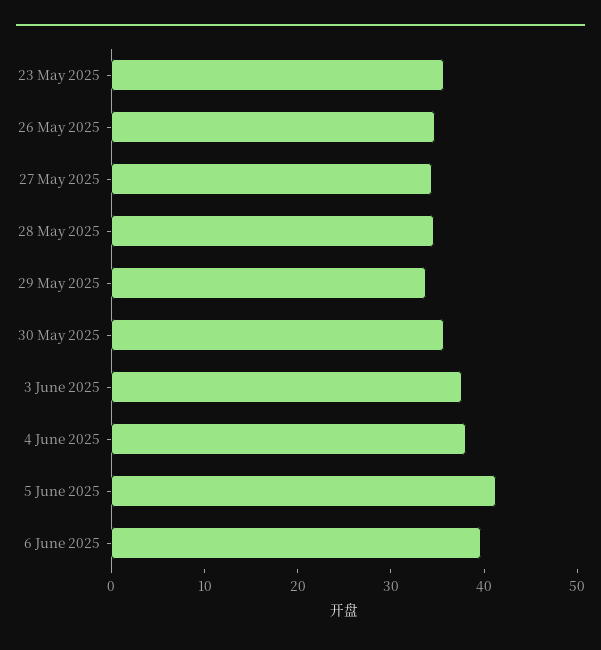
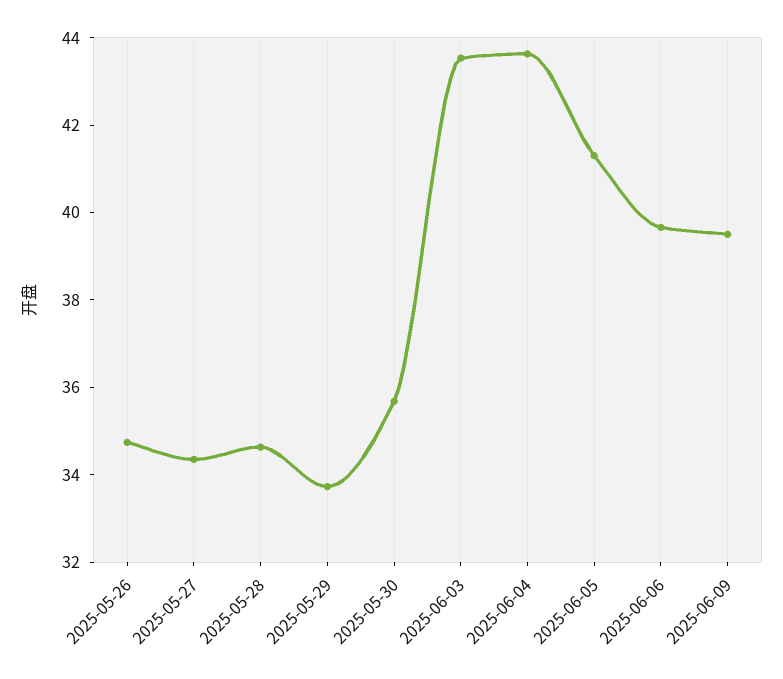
23 May 2025: 36 -> none
3 June 2025: 38 -> 43.5
4 June 2025: 38 -> 43.5
2025-06-09: none -> 39.5

